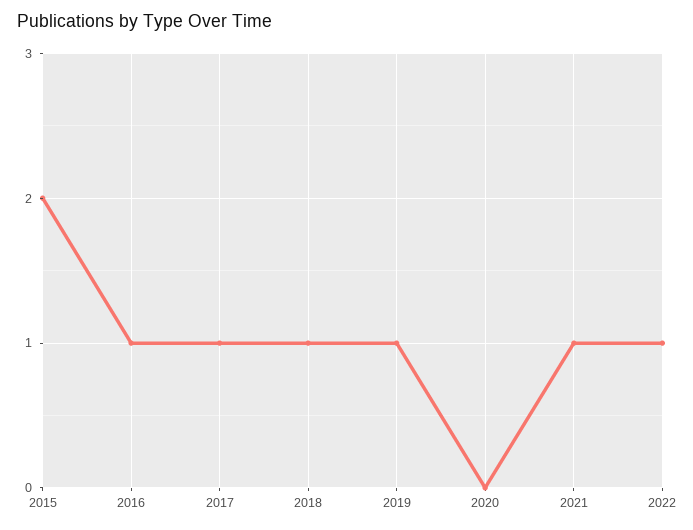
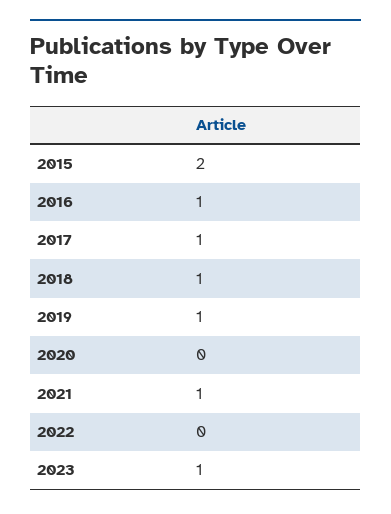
2022: 1 -> 0
2023: none -> 1

